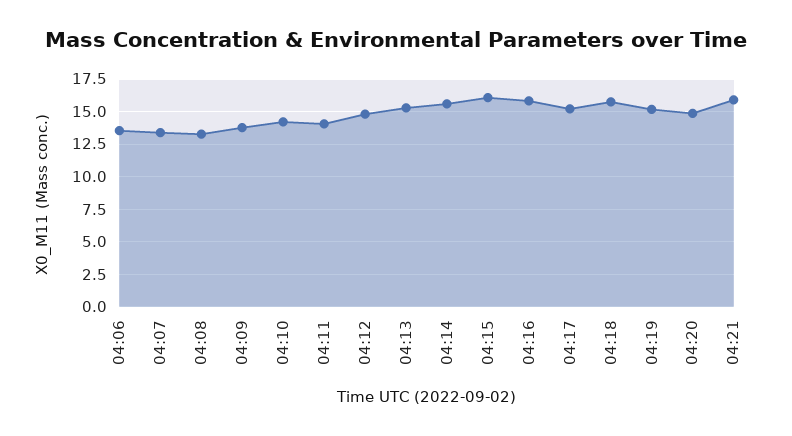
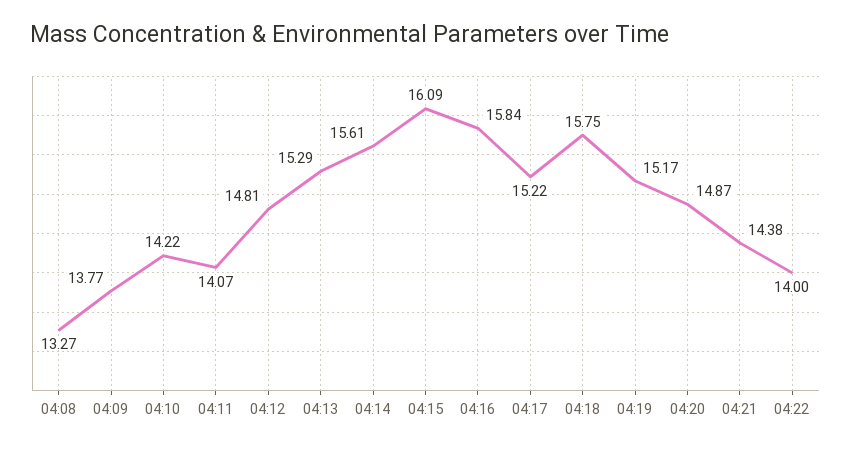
04:06: 13.5 -> none
04:07: 13.5 -> none
04:21: 16 -> 14.38
04:22: none -> 14

